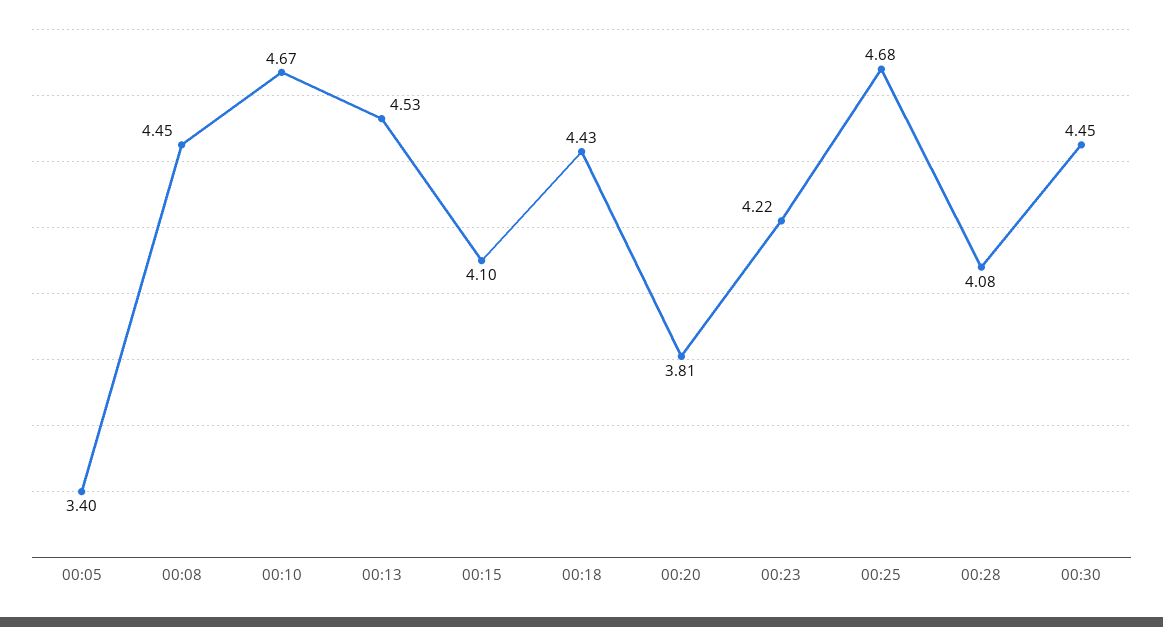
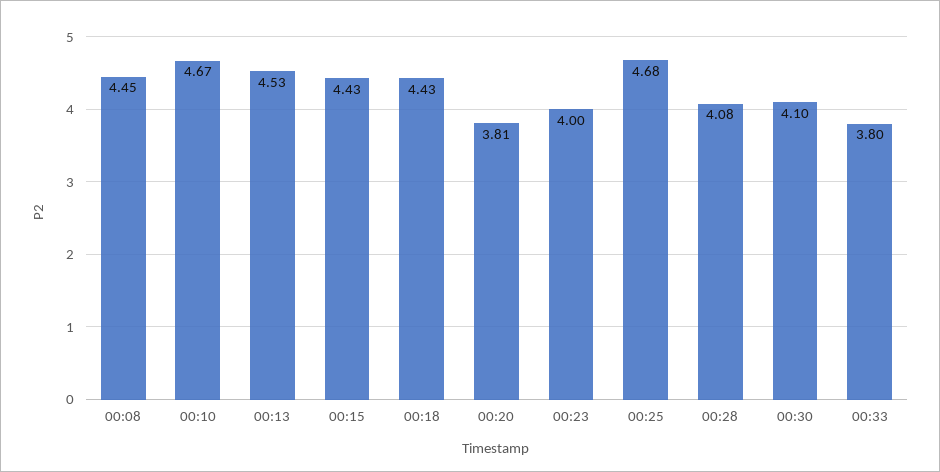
00:05: 3.4 -> none
00:15: 4.1 -> 4.43
00:23: 4.22 -> 4
00:30: 4.45 -> 4.1
00:33: none -> 3.8

